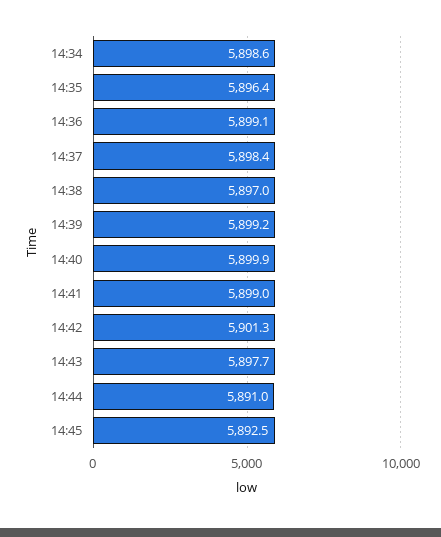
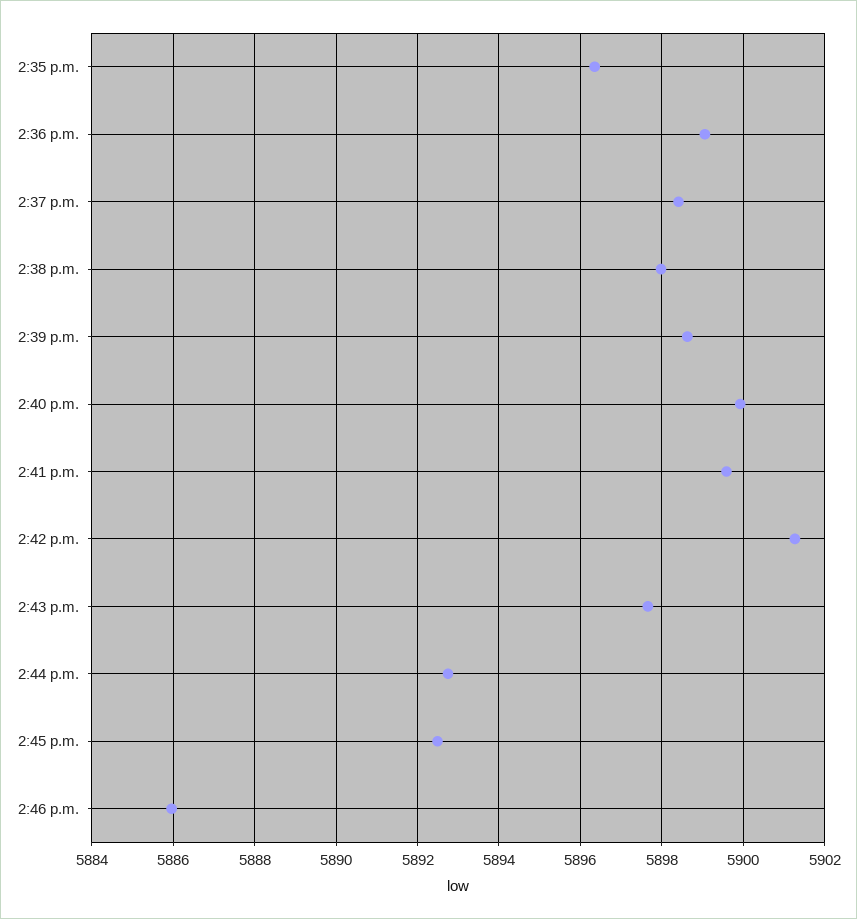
14:34: 5898.6 -> none
14:38: 5897 -> 5898
14:39: 5899.2 -> 5898.6
14:41: 5899 -> 5899.6
14:44: 5891 -> 5892.8
2:46 p.m.: none -> 5886

